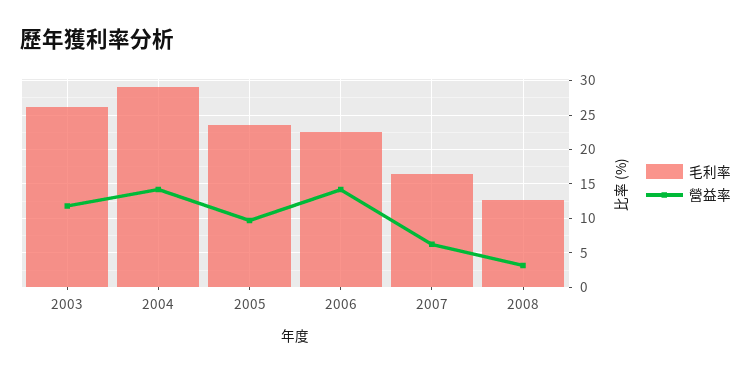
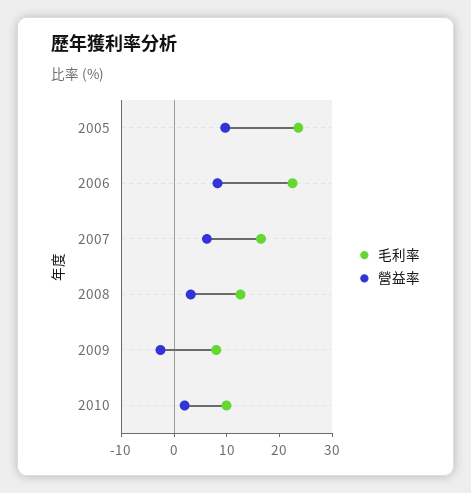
毛利率, 2003: 26 -> none
營益率, 2003: 12 -> none
毛利率, 2004: 29 -> none
營益率, 2004: 14 -> none
營益率, 2006: 14 -> 8
毛利率, 2009: none -> 8
營益率, 2009: none -> -2
毛利率, 2010: none -> 10
營益率, 2010: none -> 2

